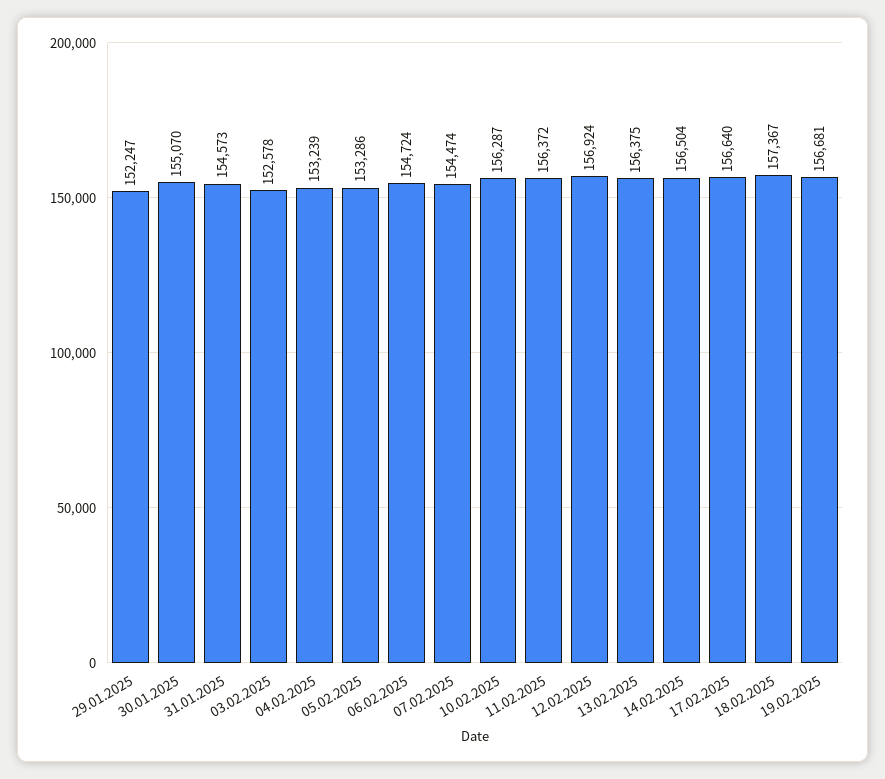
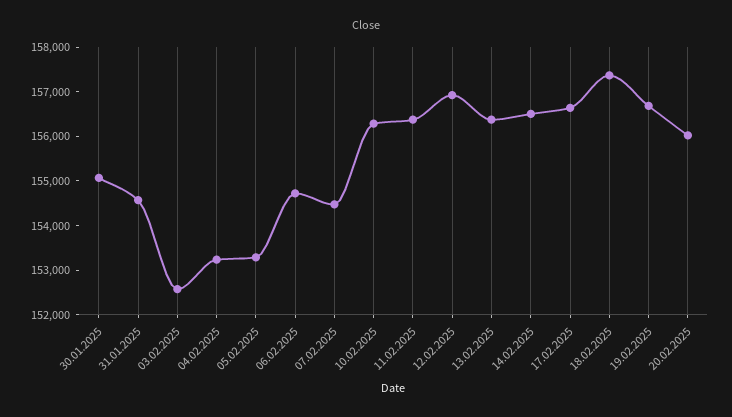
29.01.2025: 152247 -> none
20.02.2025: none -> 156000

